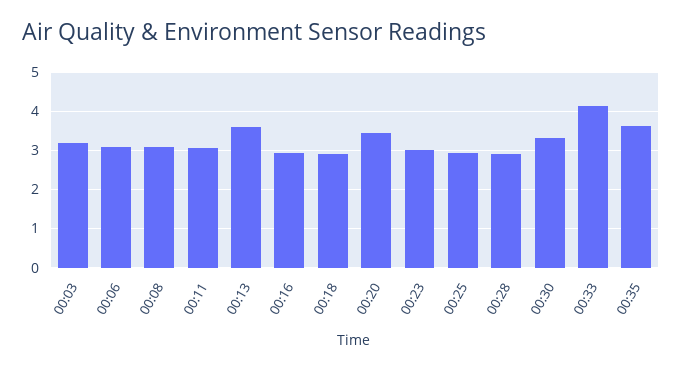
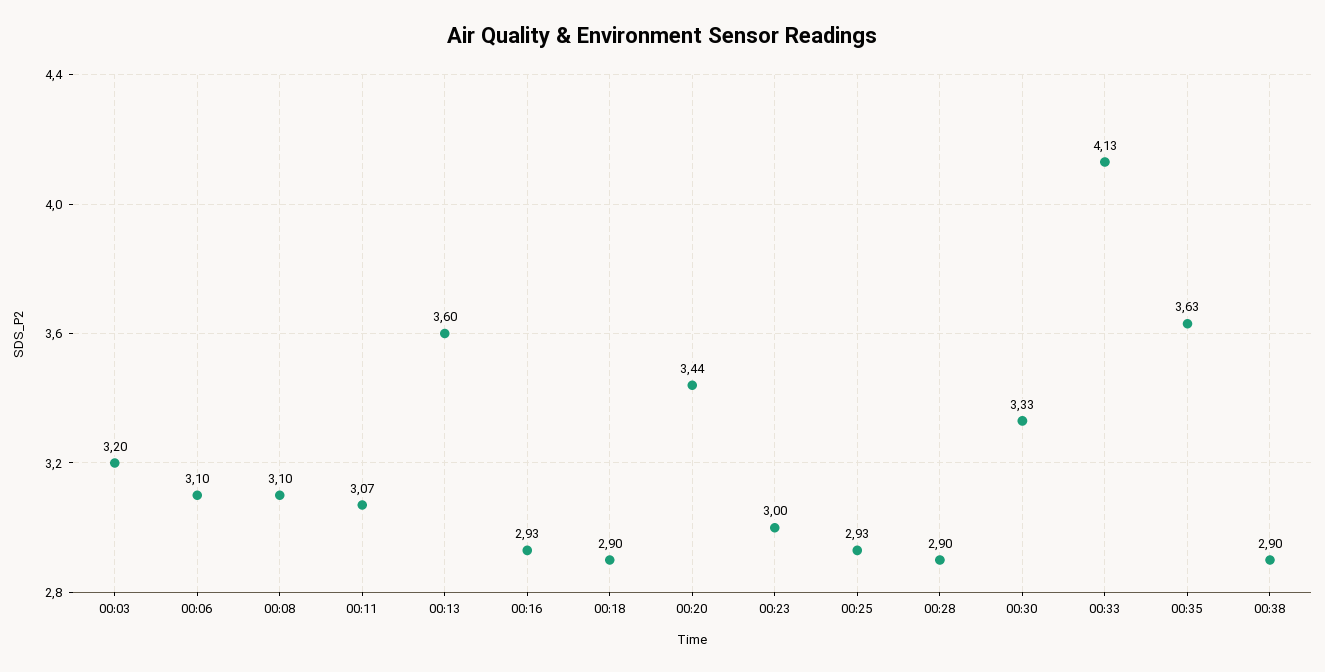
00:38: none -> 2.9

